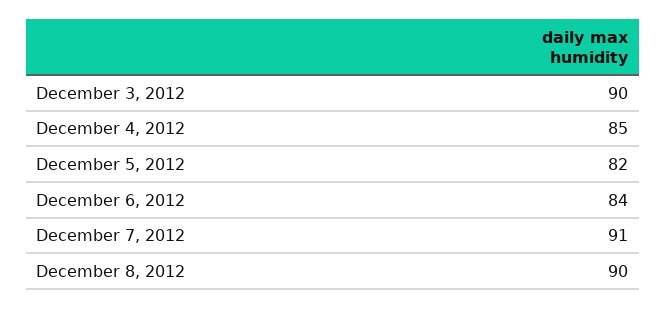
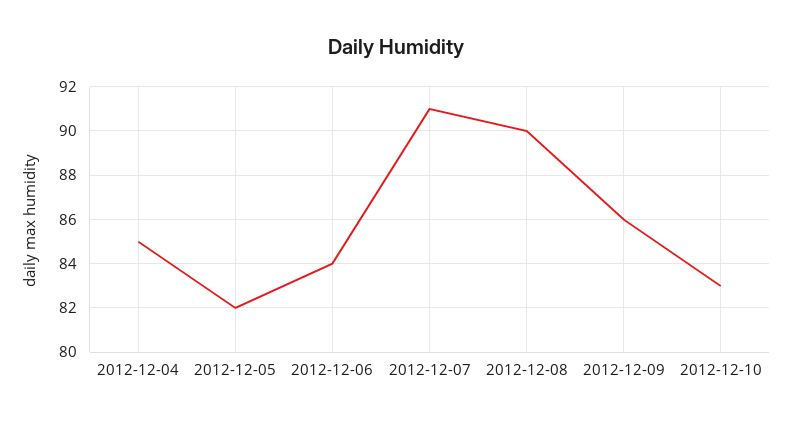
December 3, 2012: 90 -> none
2012-12-09: none -> 86
2012-12-10: none -> 83

